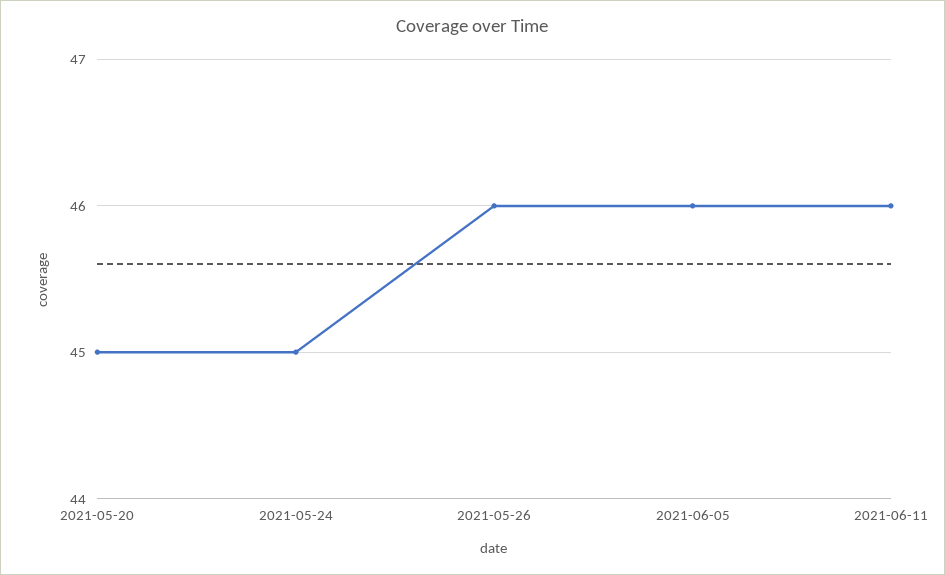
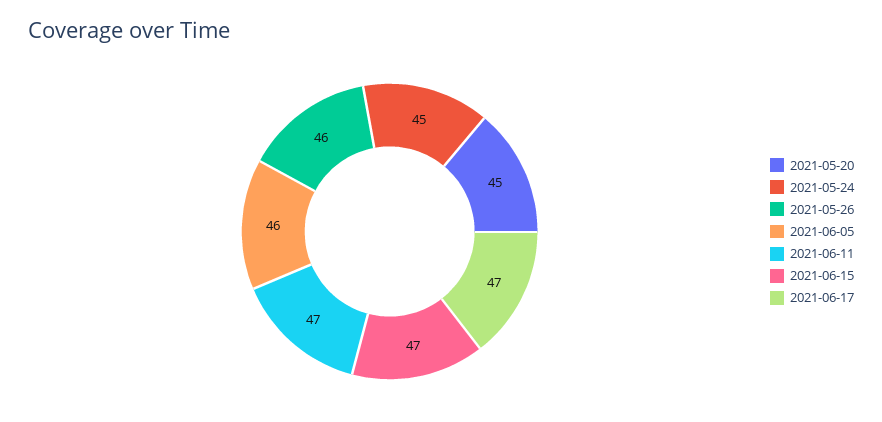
2021-06-11: 46 -> 47
2021-06-15: none -> 47
2021-06-17: none -> 47

